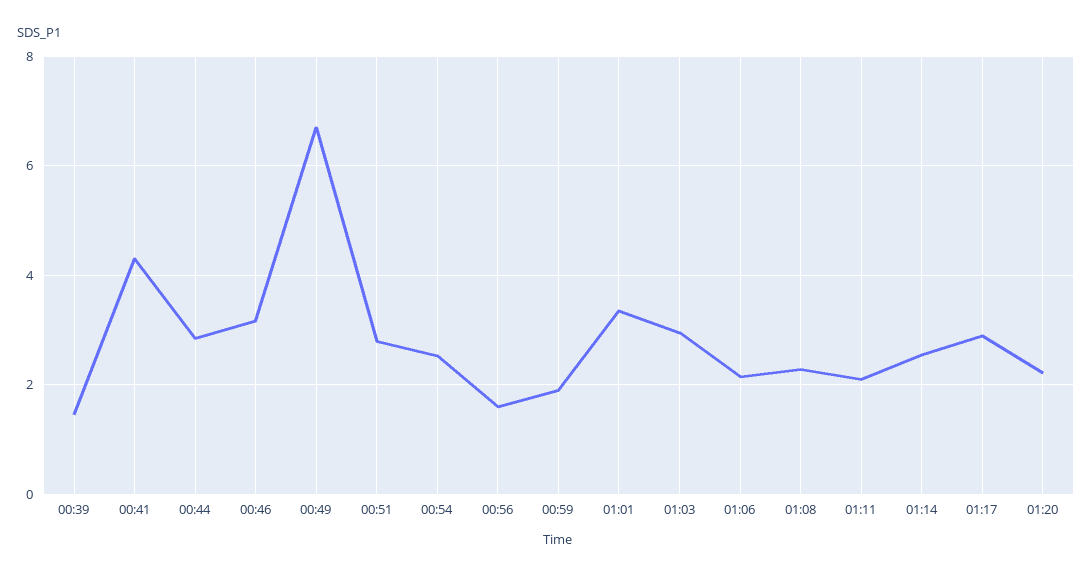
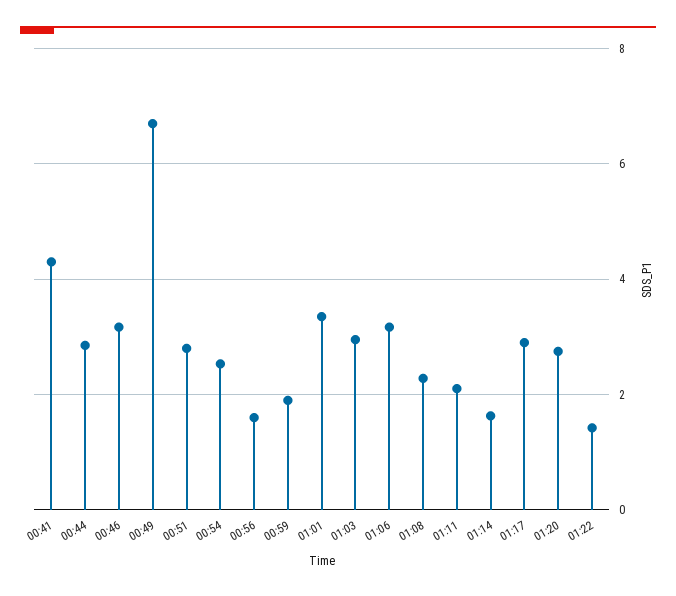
00:39: 1.4 -> none
01:06: 2.2 -> 3.2
01:14: 2.6 -> 1.6
01:20: 2.2 -> 2.8
01:22: none -> 1.4

